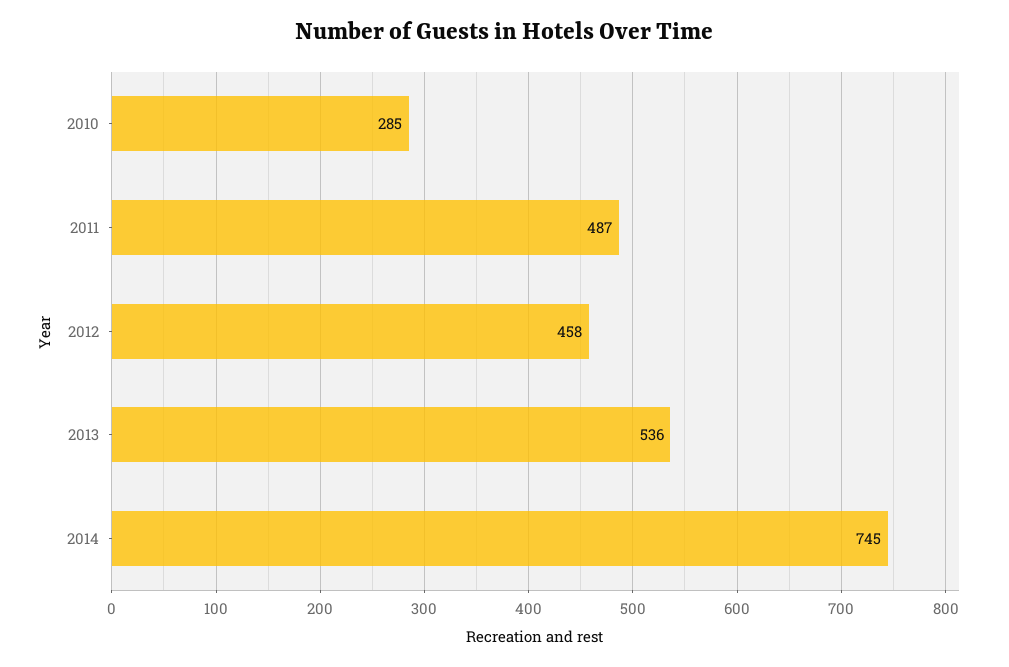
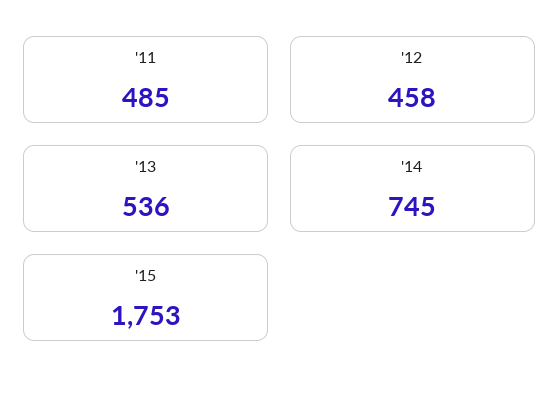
2010: 285 -> none
2011: 487 -> 485
'15: none -> 1753

